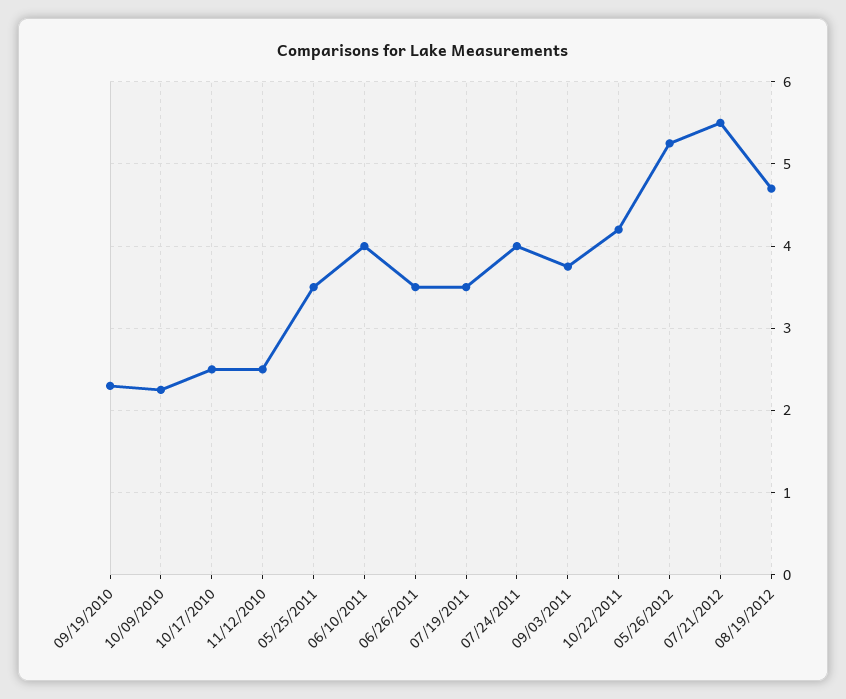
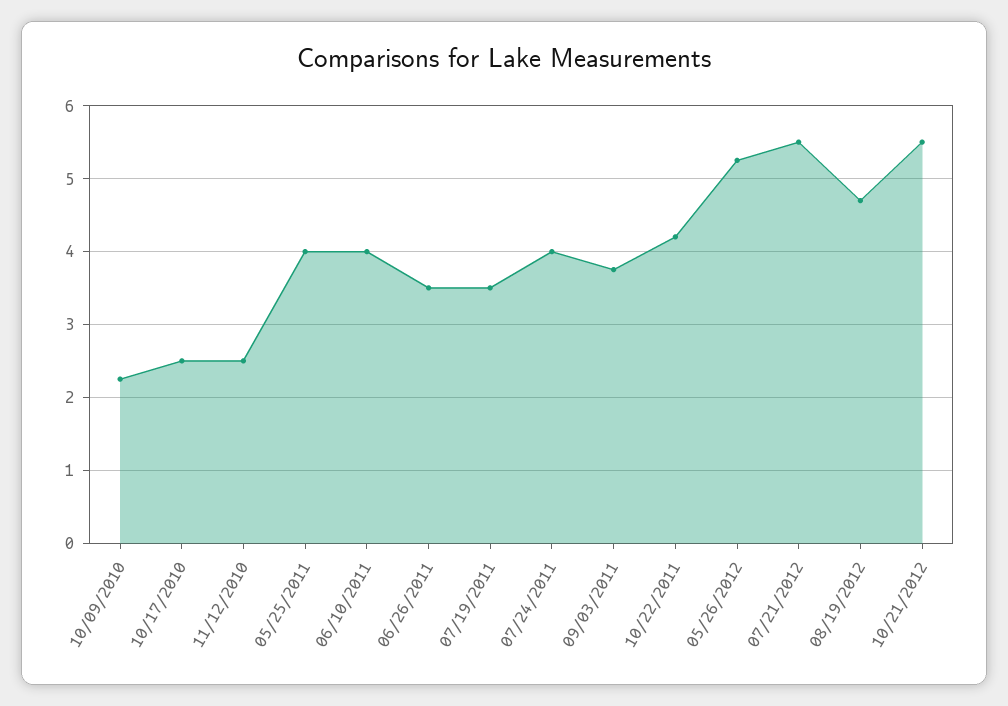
09/19/2010: 2.3 -> none
05/25/2011: 3.5 -> 4
10/21/2012: none -> 5.5

